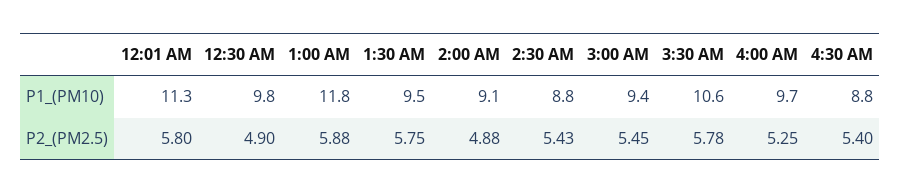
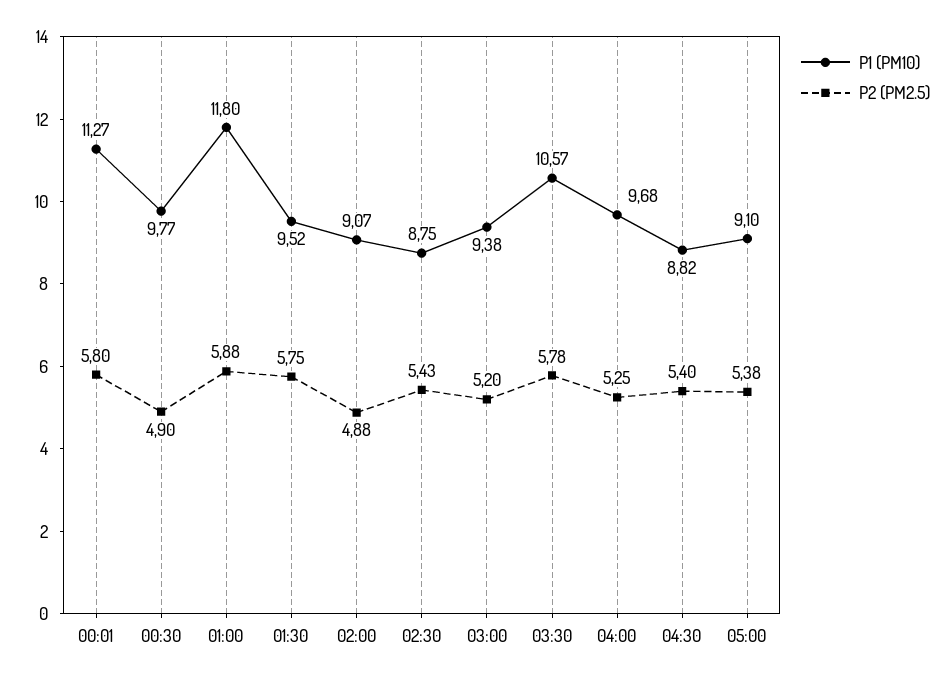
P2_(PM2.5), 3:00 AM: 5.45 -> 5.2
P1_(PM10), 05:00: none -> 9.1
P2_(PM2.5), 05:00: none -> 5.38

